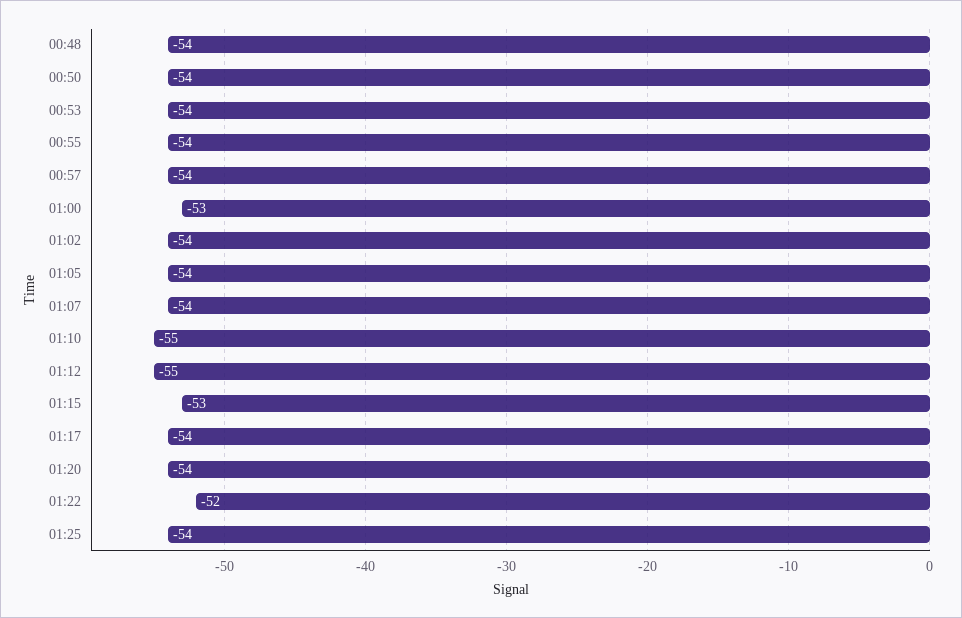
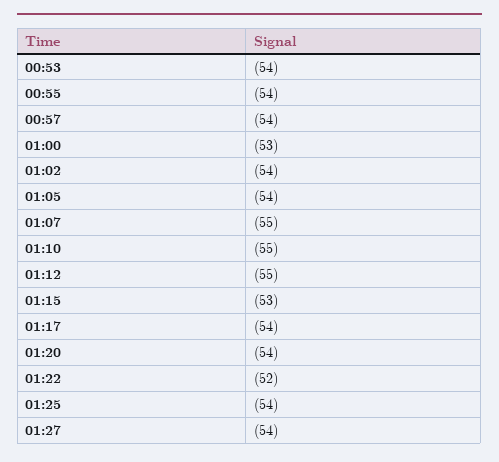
00:48: -54 -> none
00:50: -54 -> none
01:07: -54 -> -55
01:27: none -> -54

